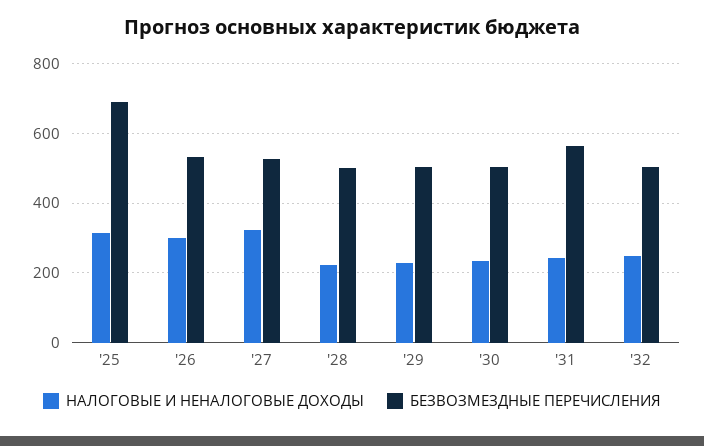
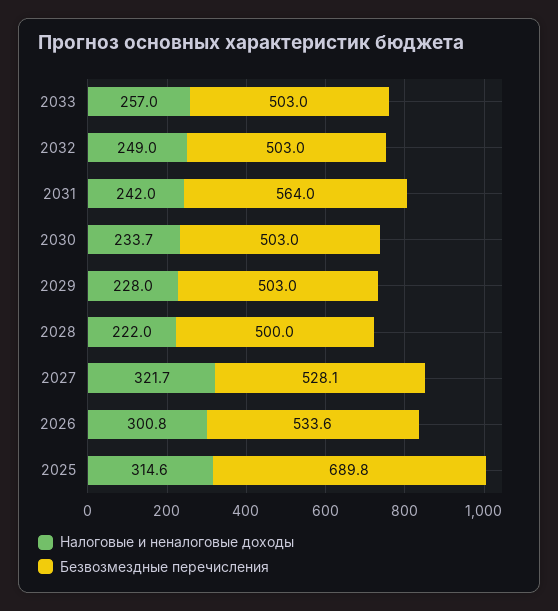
НАЛОГОВЫЕ И НЕНАЛОГОВЫЕ ДОХОДЫ, 2033: none -> 257
БЕЗВОЗМЕЗДНЫЕ ПЕРЕЧИСЛЕНИЯ, 2033: none -> 503

